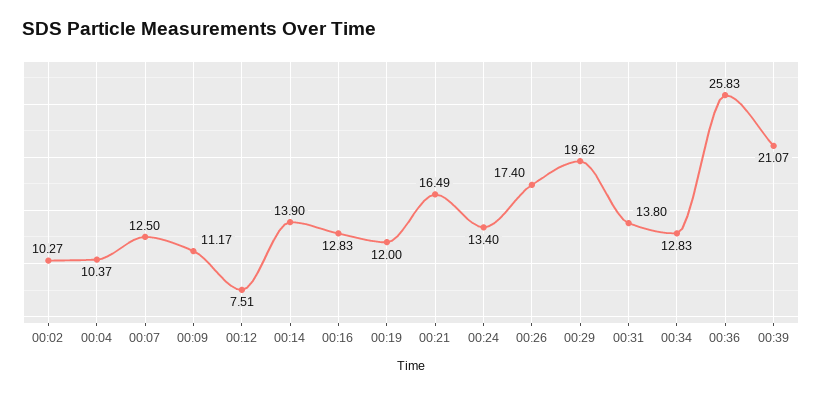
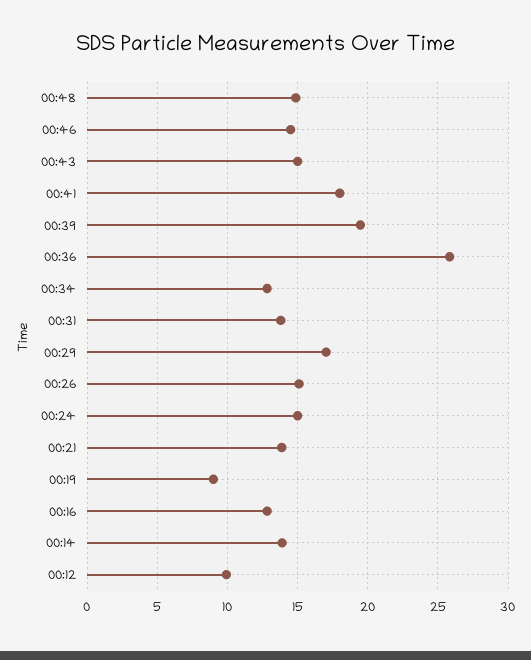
00:02: 10.27 -> none
00:04: 10.37 -> none
00:07: 12.5 -> none
00:09: 11.17 -> none
00:12: 7.51 -> 10
00:19: 12 -> 9
00:21: 16.49 -> 14
00:24: 13.4 -> 15
00:26: 17.4 -> 15
00:29: 19.62 -> 17
00:39: 21.07 -> 19.5
00:48: none -> 15
00:46: none -> 14.5
00:43: none -> 15
00:41: none -> 18

